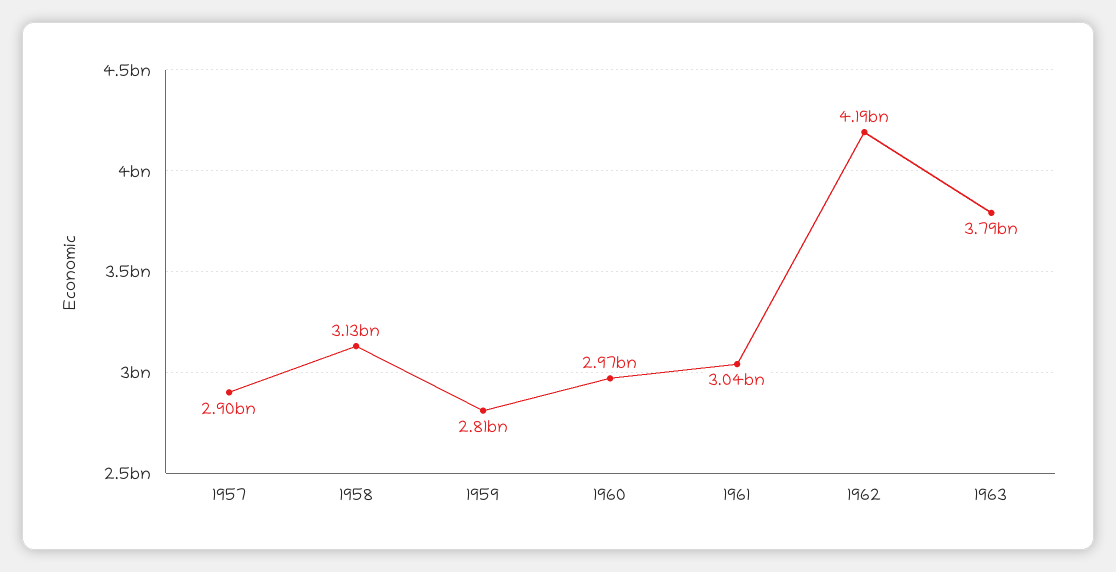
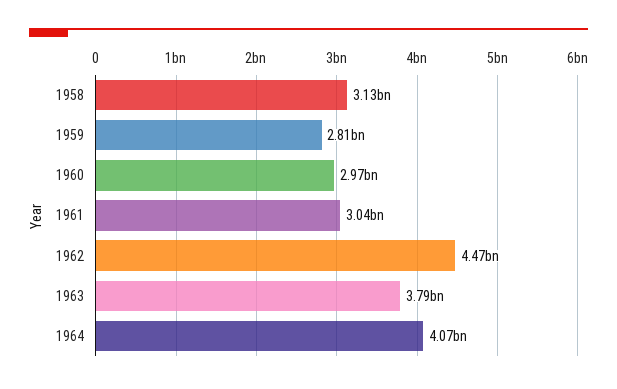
1957: 2900000000 -> none
1962: 4190000000 -> 4470000000
1964: none -> 4070000000

